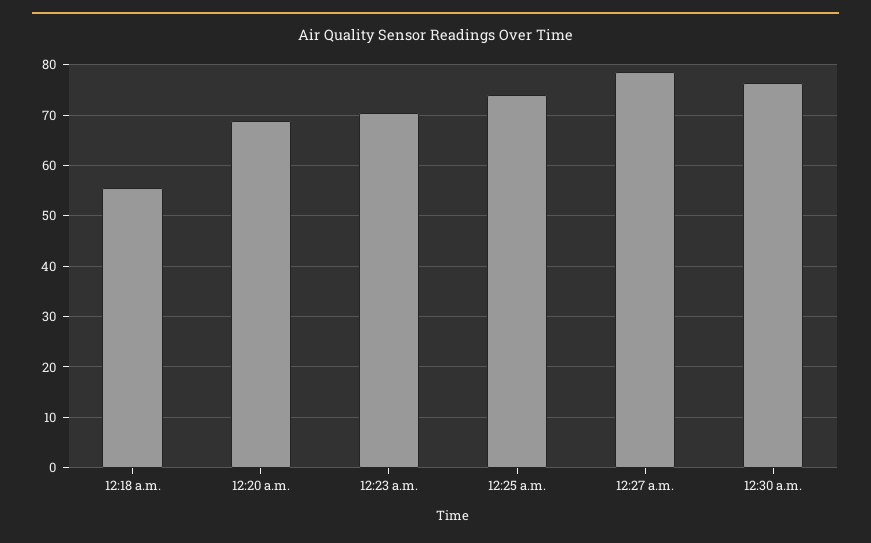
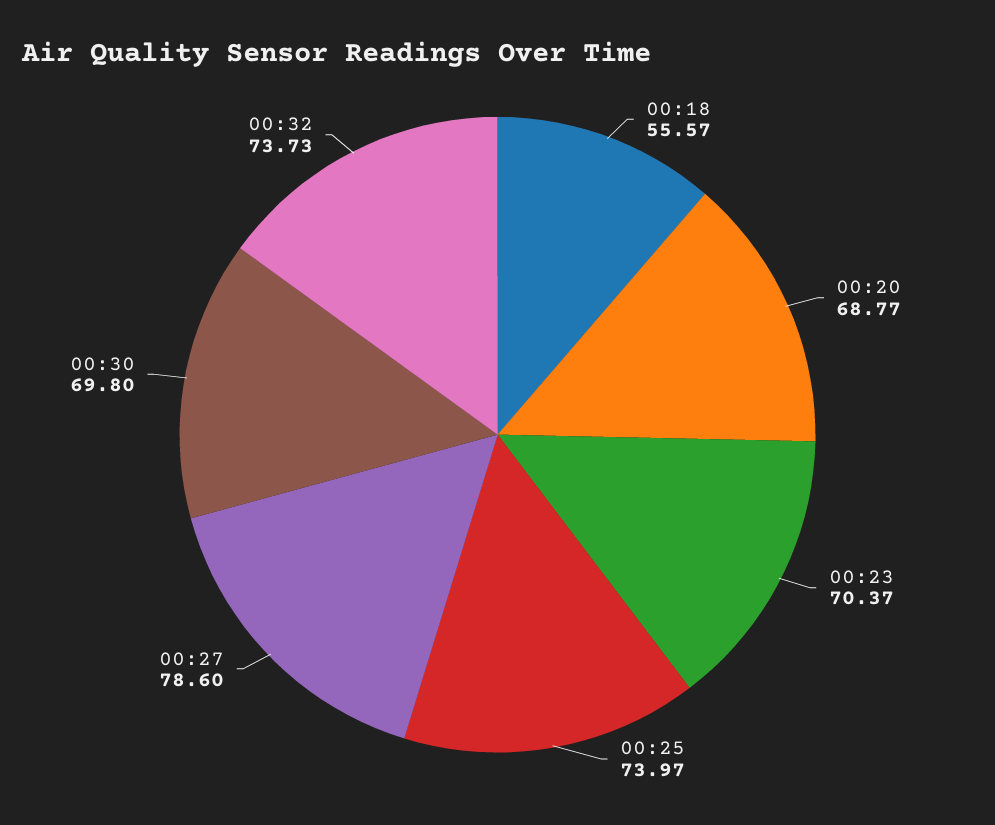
12:30 a.m.: 76 -> 69.8
00:32: none -> 73.73

